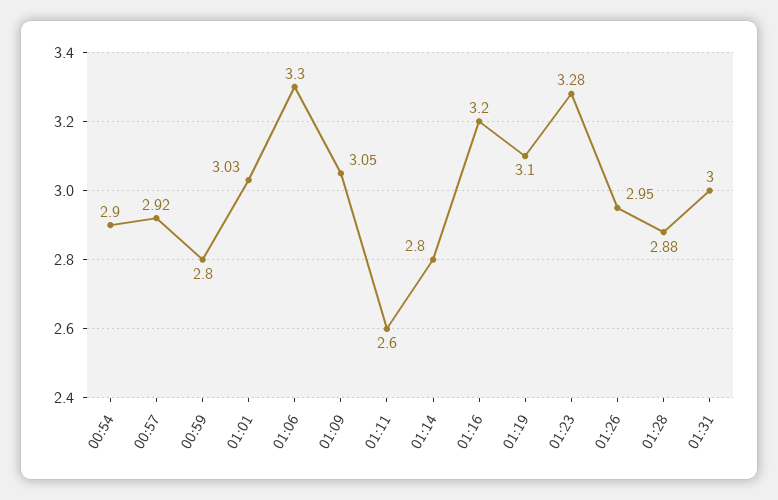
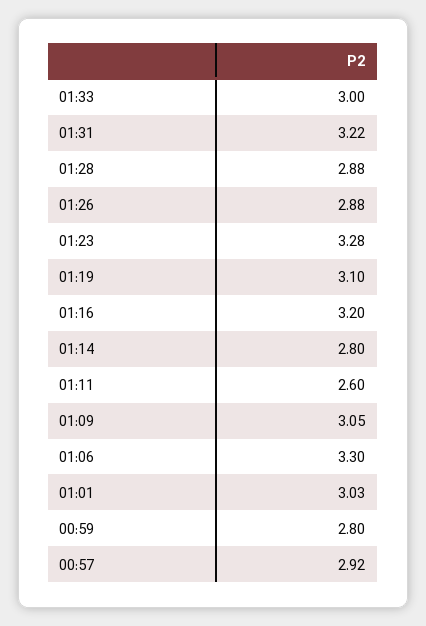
00:54: 2.9 -> none
01:26: 2.95 -> 2.88
01:31: 3 -> 3.22
01:33: none -> 3

